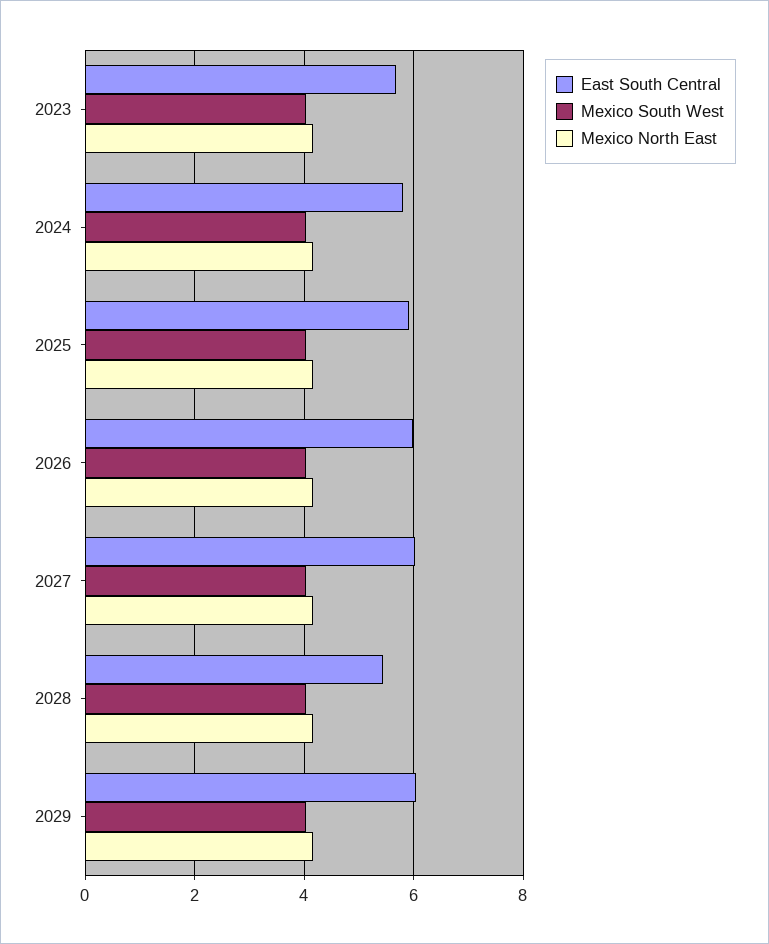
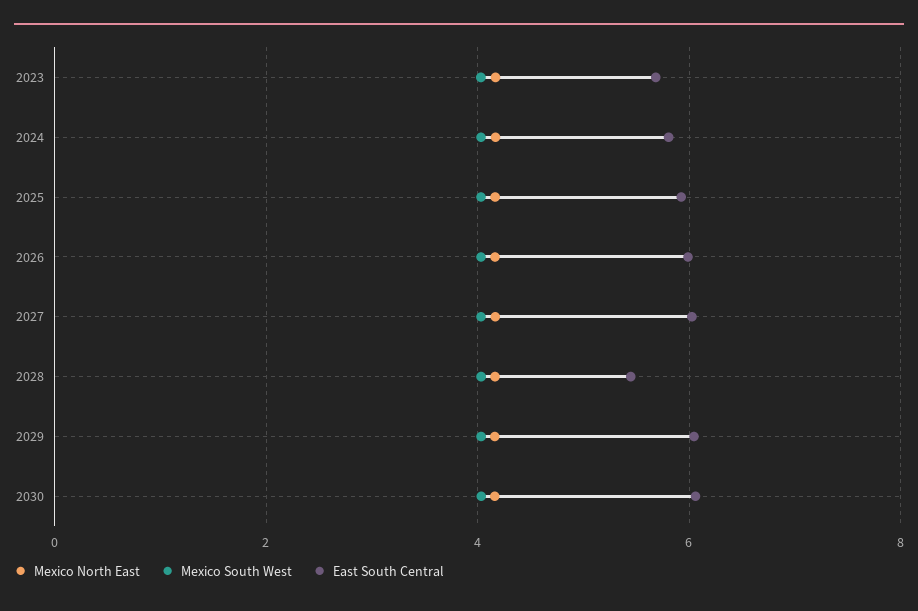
Mexico North East, 2030: none -> 4.2
Mexico South West, 2030: none -> 4
East South Central, 2030: none -> 6

